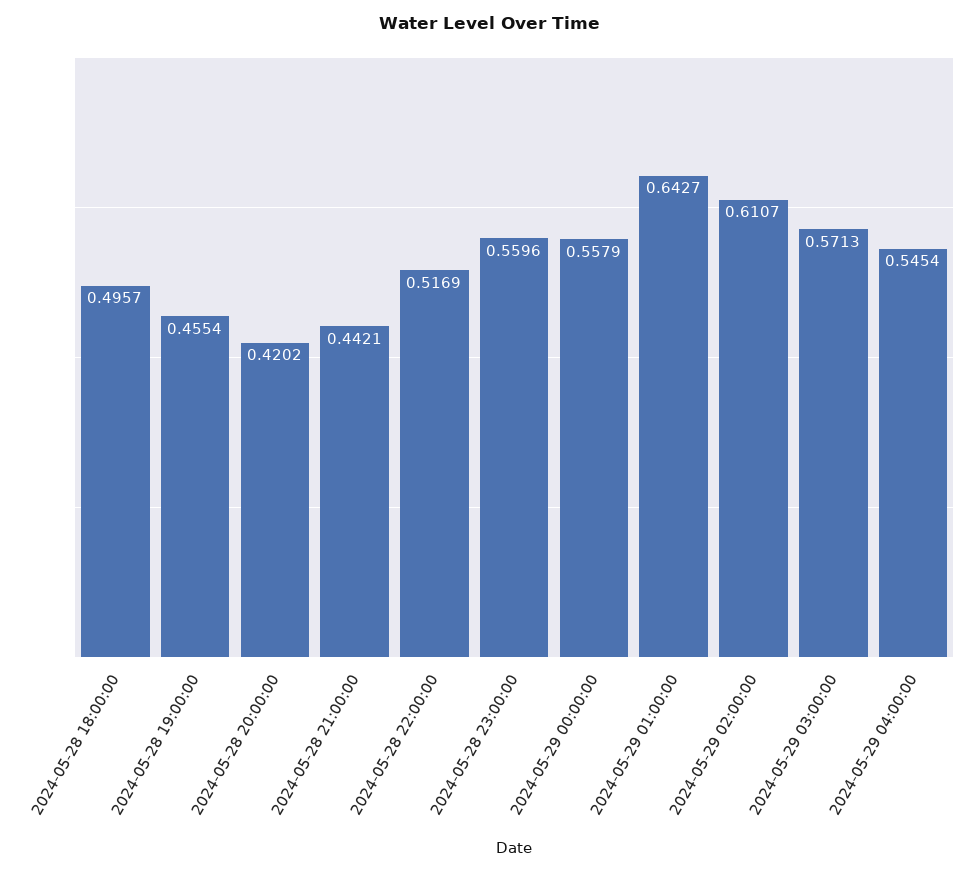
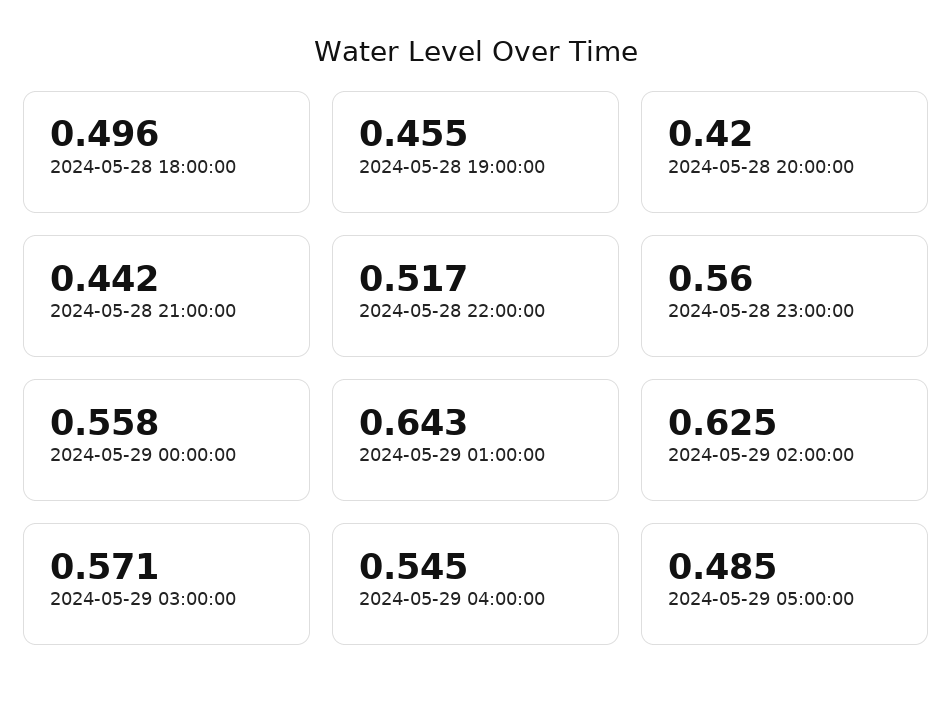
2024-05-29 02:00:00: 0.6107 -> 0.625
2024-05-29 05:00:00: none -> 0.485

